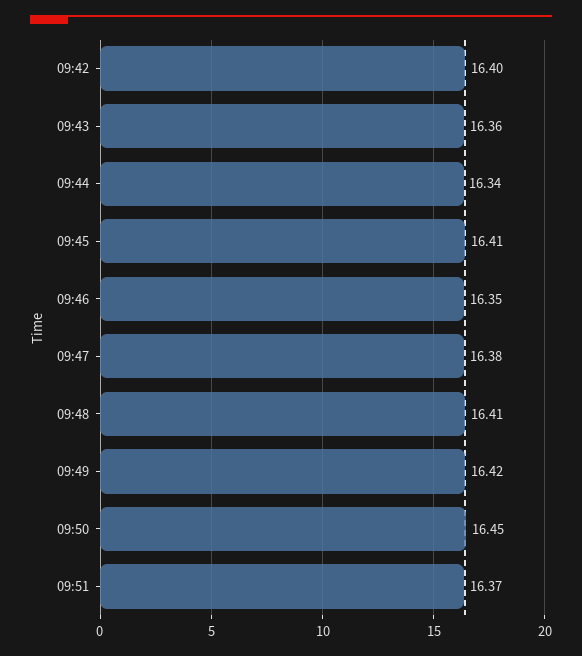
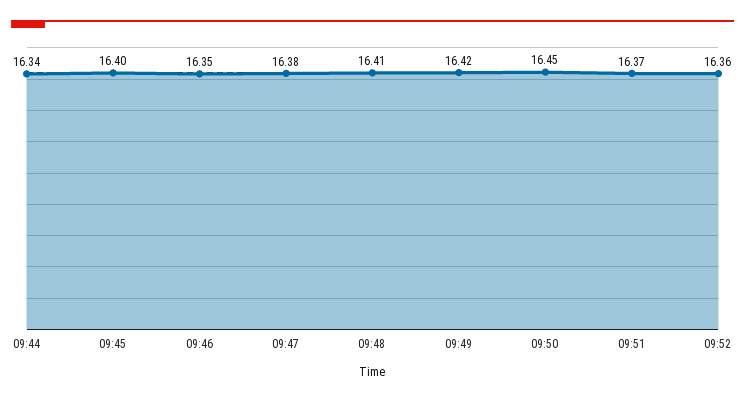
09:42: 16.4 -> none
09:43: 16.36 -> none
09:45: 16.41 -> 16.4
09:52: none -> 16.36

